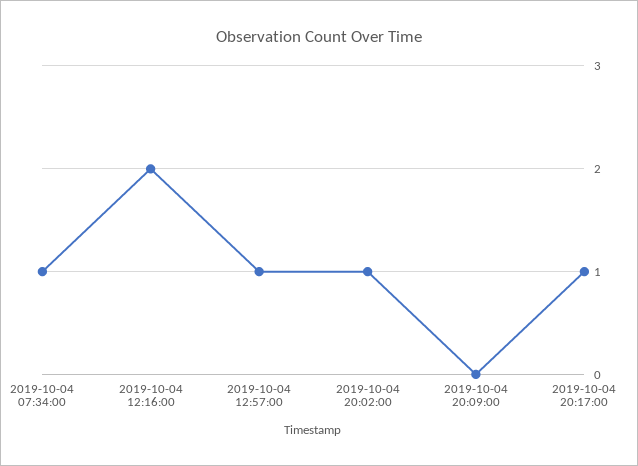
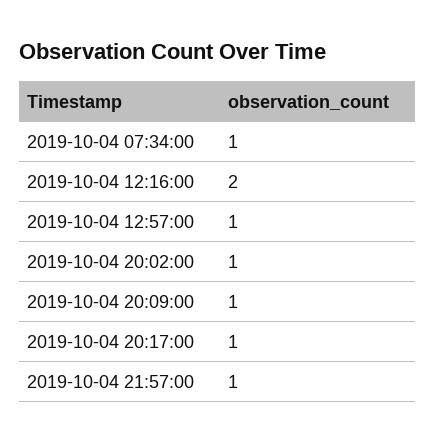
2019-10-04 20:09:00: 0 -> 1
2019-10-04 21:57:00: none -> 1

